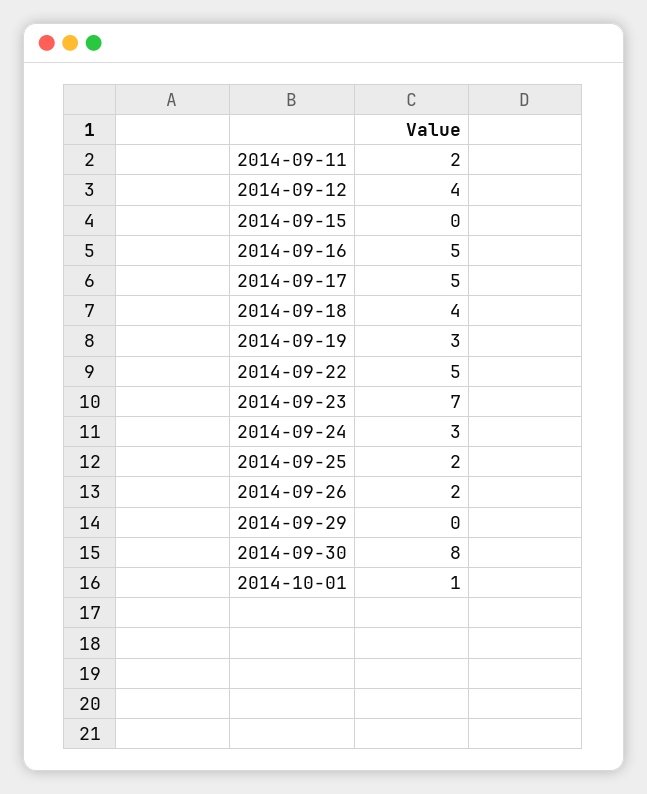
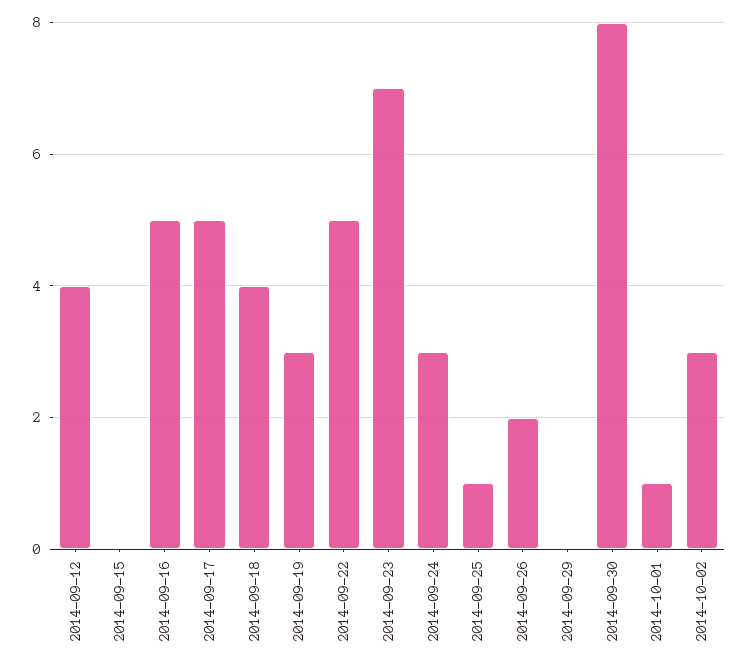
2014-09-11: 2 -> none
2014-09-25: 2 -> 1
2014-10-02: none -> 3

